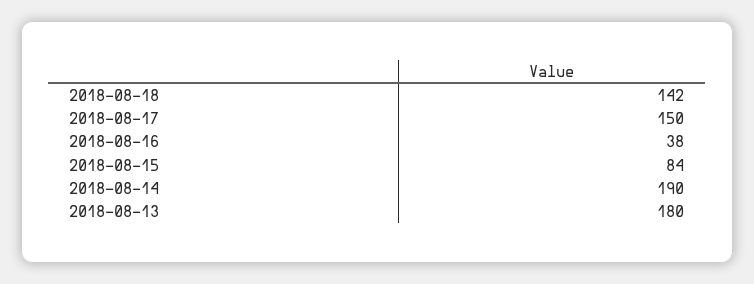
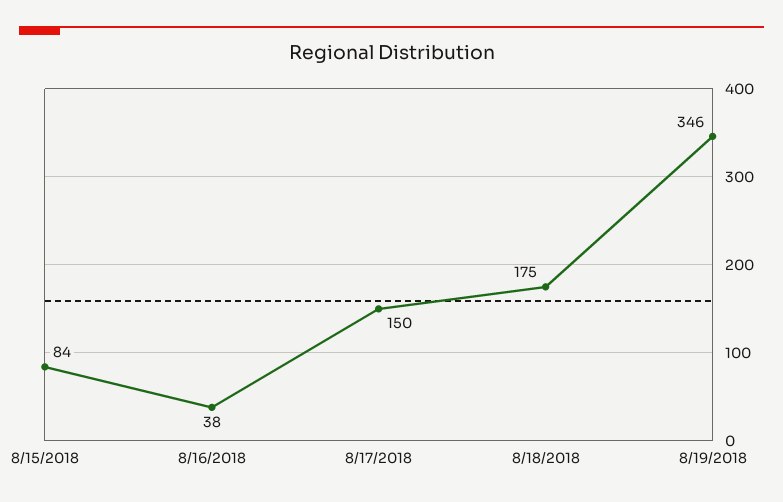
2018-08-18: 142 -> 175
2018-08-14: 190 -> none
2018-08-13: 180 -> none
8/19/2018: none -> 346

